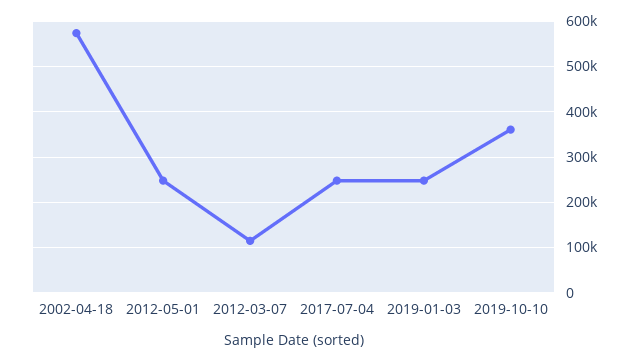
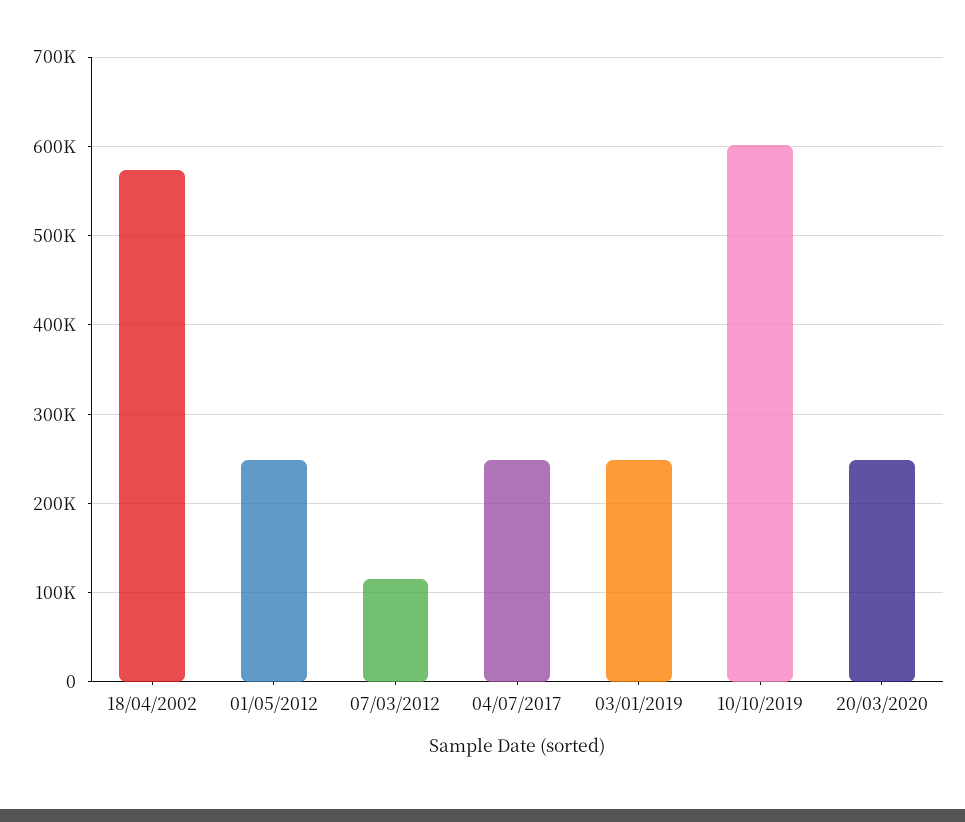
2019-10-10: 360000 -> 600000
20/03/2020: none -> 250000

